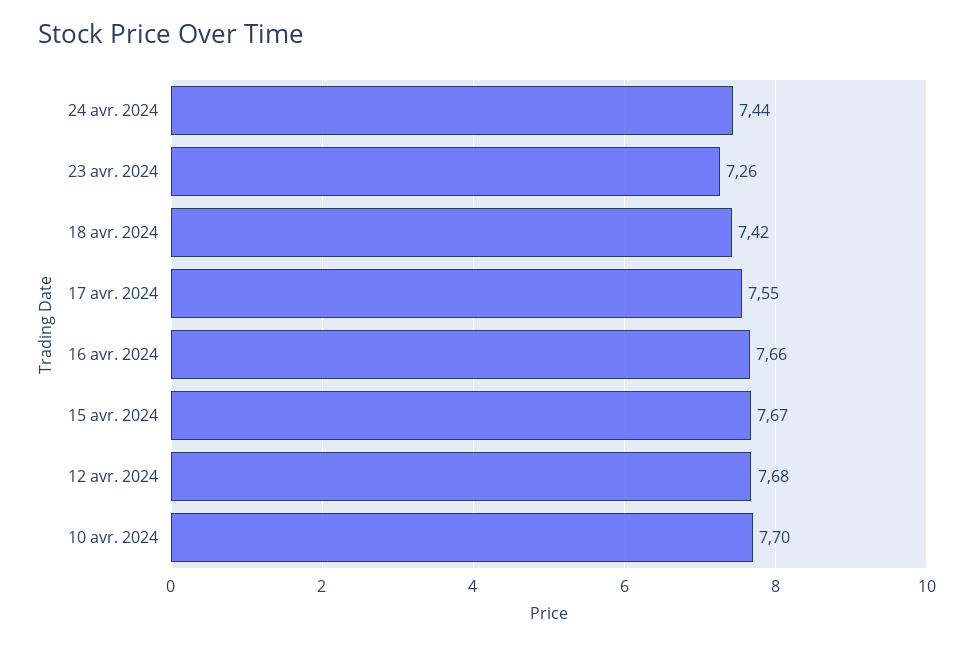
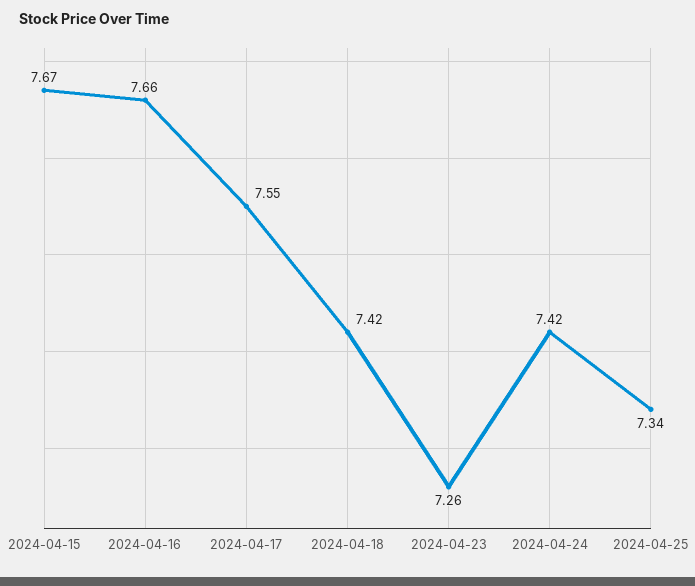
24 avr. 2024: 7.44 -> 7.42
12 avr. 2024: 7.68 -> none
10 avr. 2024: 7.7 -> none
2024-04-25: none -> 7.34

